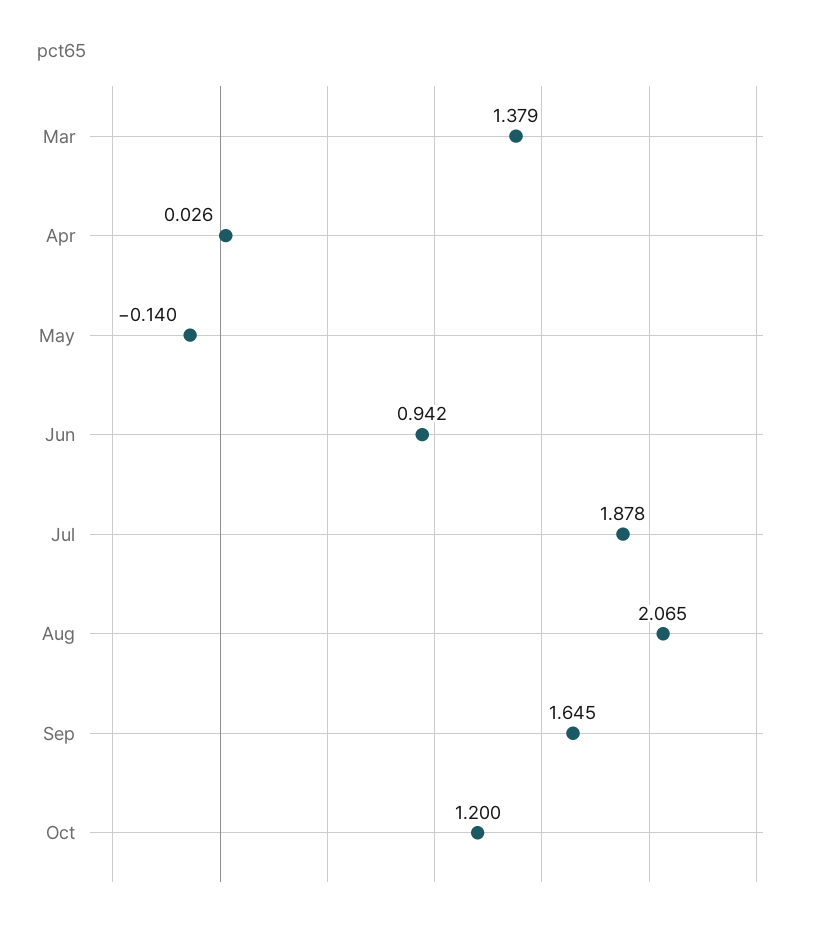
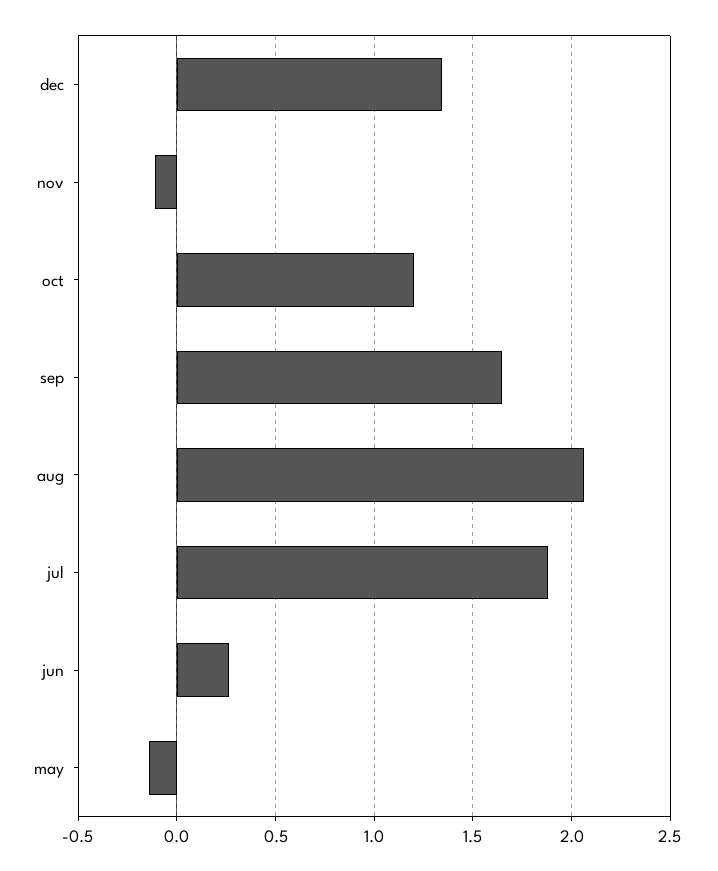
Mar: 1.379 -> none
Apr: 0.026 -> none
Jun: 0.942 -> 0.25
dec: none -> 1.35
nov: none -> -0.1

